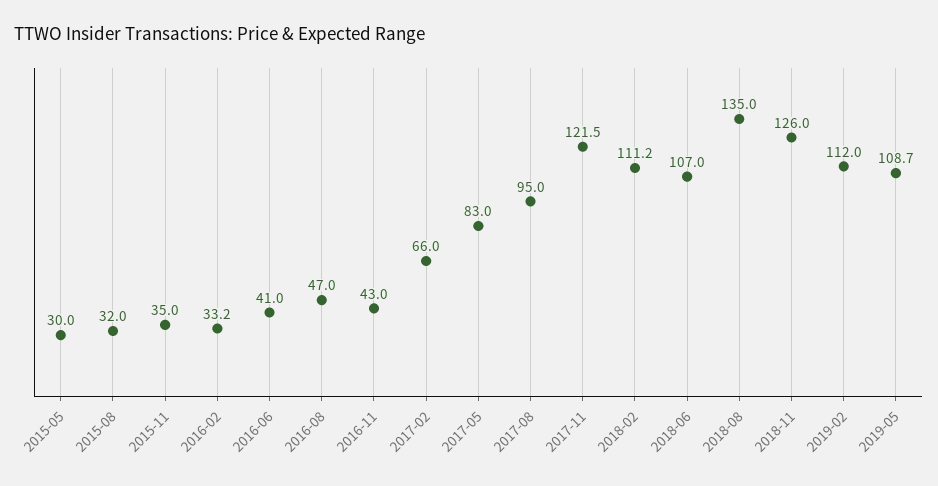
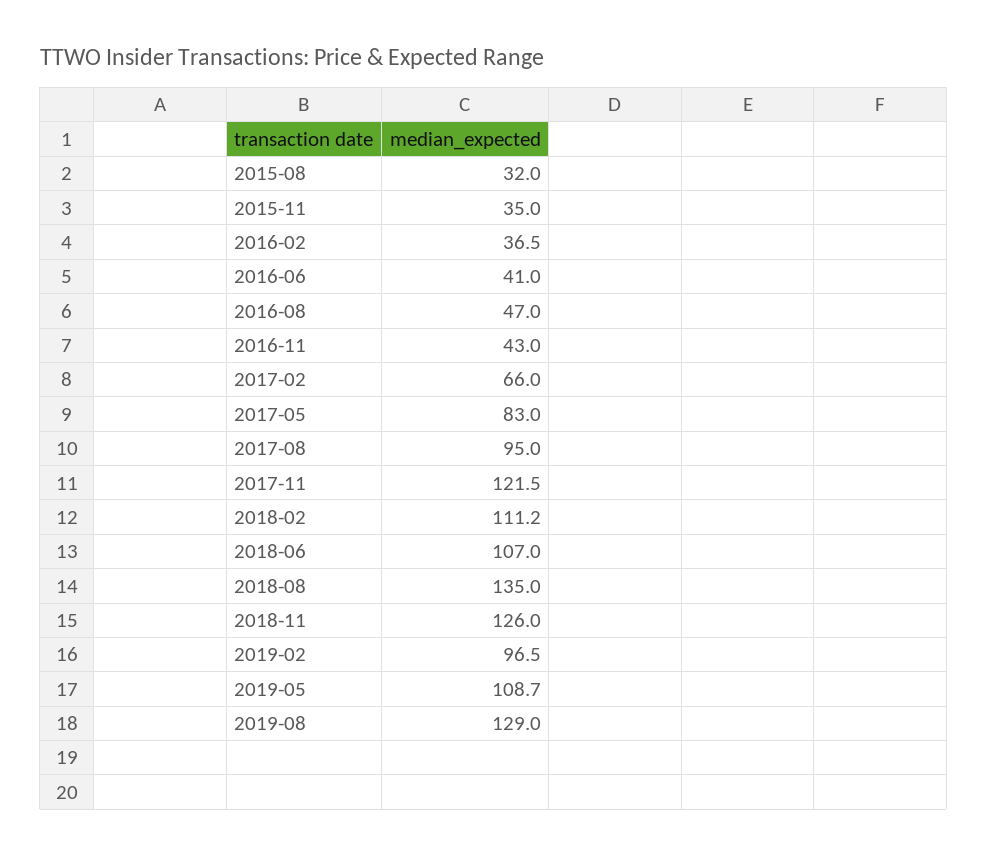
2015-05: 30 -> none
2016-02: 33.2 -> 36.5
2019-02: 112 -> 96.5
2019-08: none -> 129

